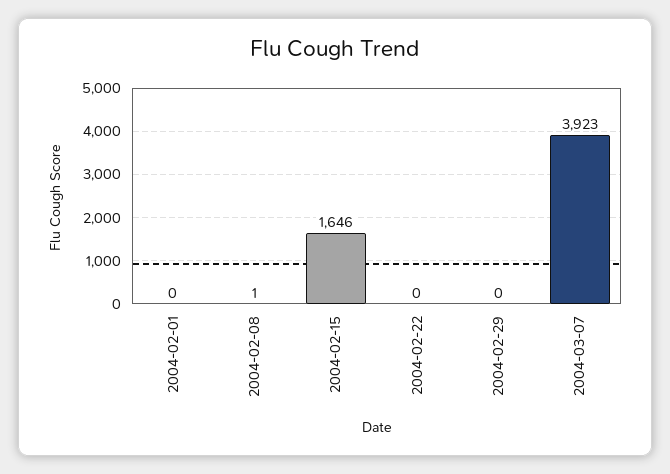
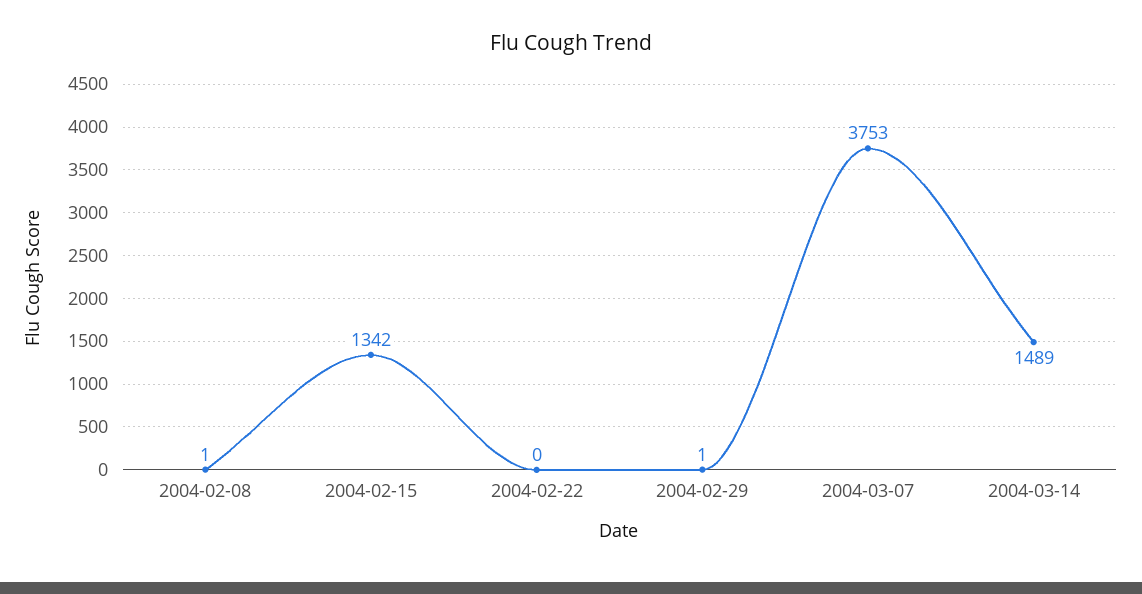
2004-02-01: 0 -> none
2004-02-15: 1646 -> 1342
2004-02-29: 0 -> 1
2004-03-07: 3923 -> 3753
2004-03-14: none -> 1489

